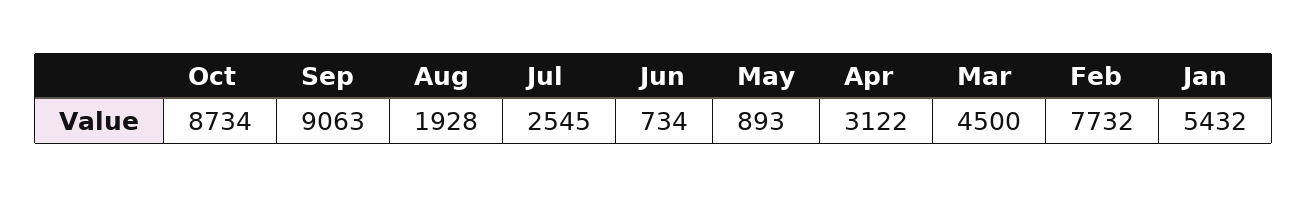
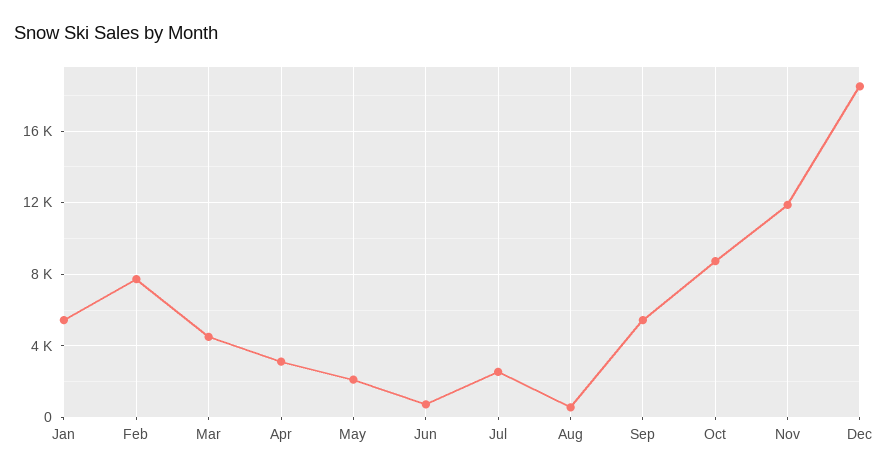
Sep: 9063 -> 5500
Aug: 1928 -> 500
May: 893 -> 2000
Nov: none -> 12000
Dec: none -> 18500

